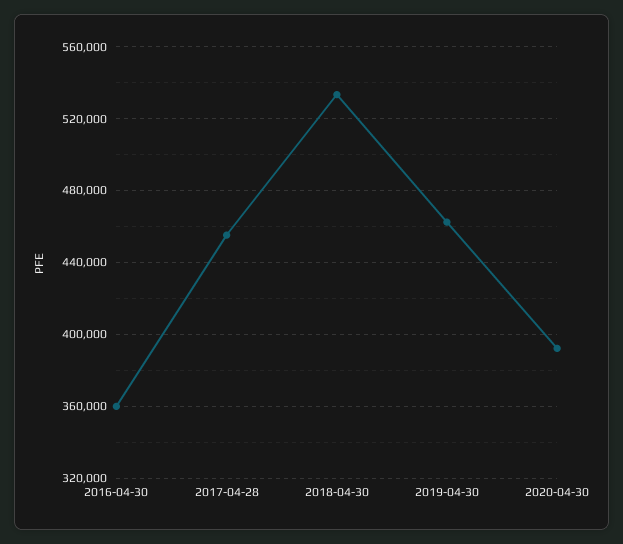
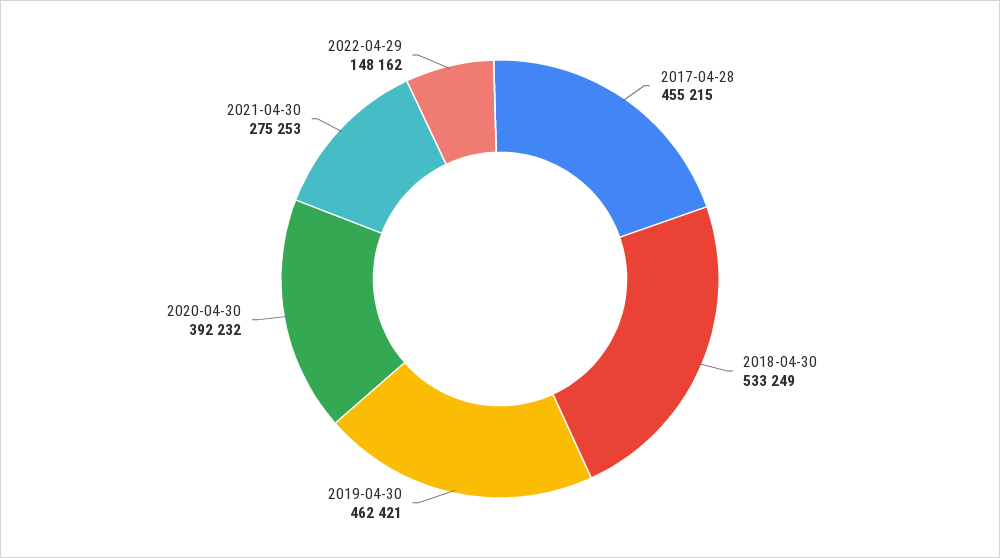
2016-04-30: 360000 -> none
2021-04-30: none -> 275253
2022-04-29: none -> 148162

